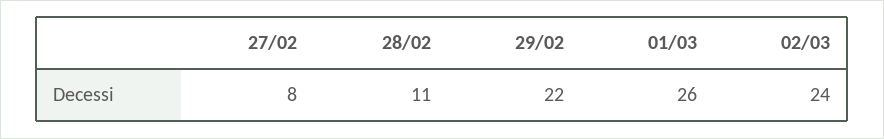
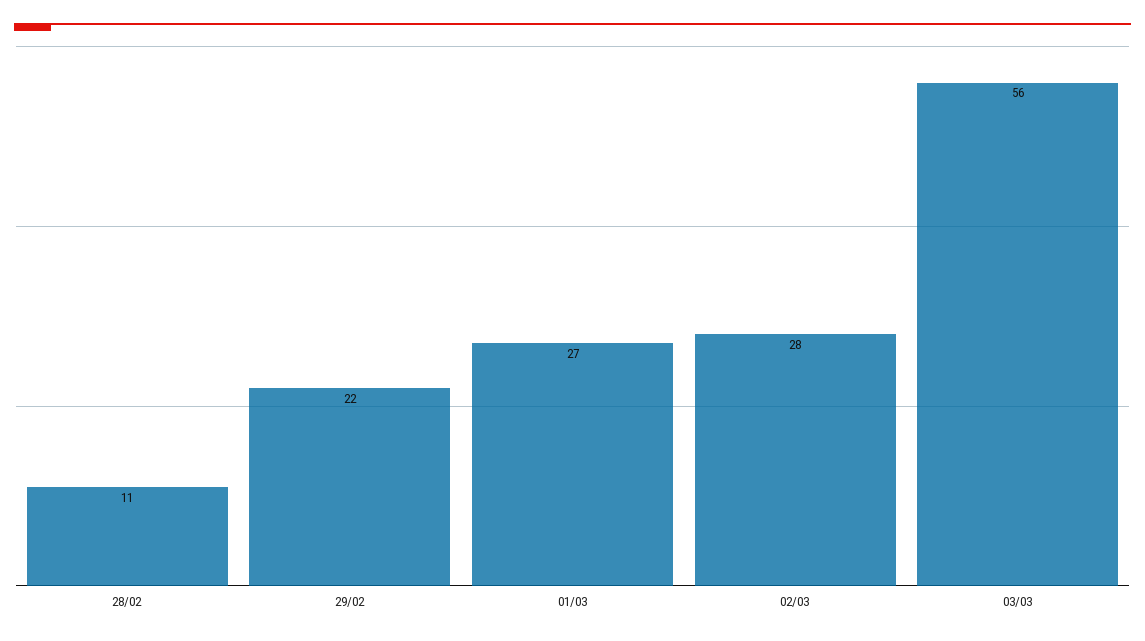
27/02: 8 -> none
01/03: 26 -> 27
02/03: 24 -> 28
03/03: none -> 56

